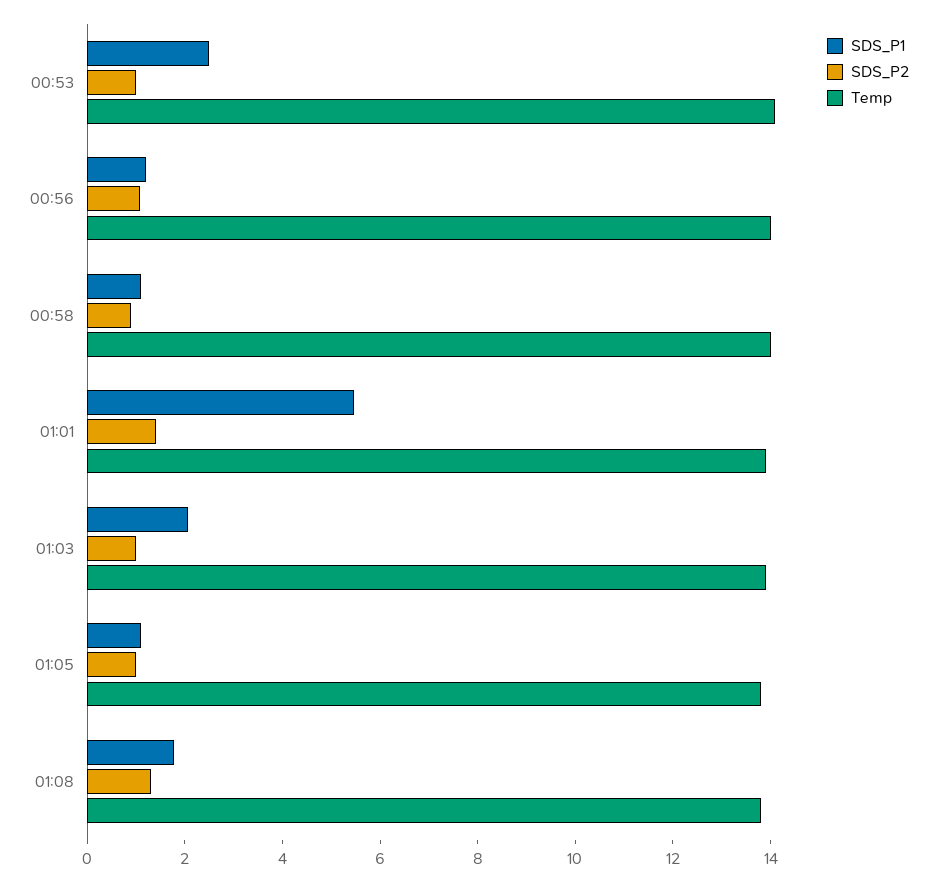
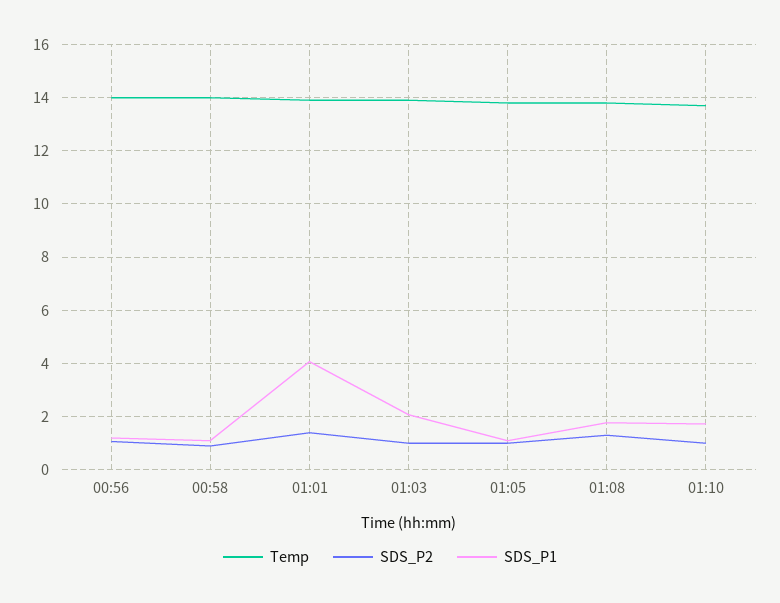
SDS_P1, 00:53: 2.5 -> none
SDS_P2, 00:53: 1 -> none
Temp, 00:53: 14 -> none
SDS_P1, 01:01: 5.5 -> 4
Temp, 01:10: none -> 13.75
SDS_P2, 01:10: none -> 1
SDS_P1, 01:10: none -> 1.75

